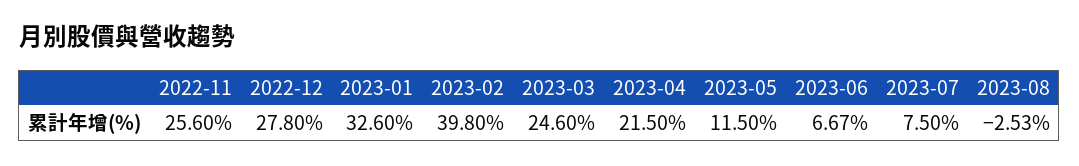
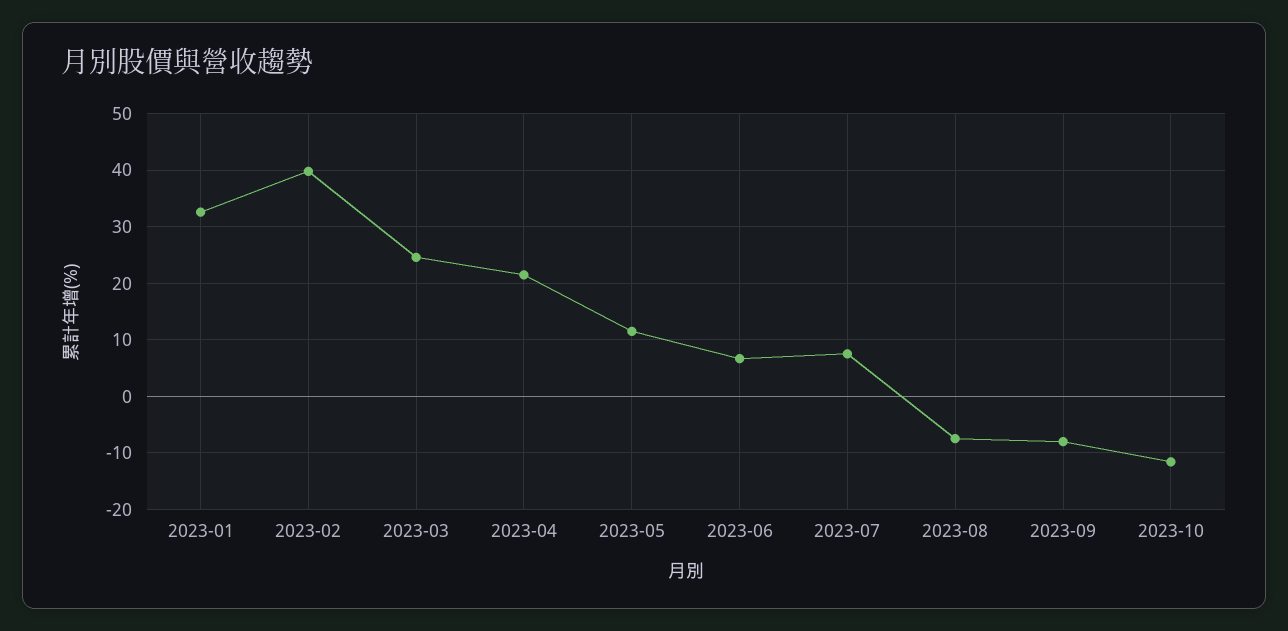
2022-11: 25.6 -> none
2022-12: 27.8 -> none
2023-08: -2.53 -> -8
2023-09: none -> -8
2023-10: none -> -12

